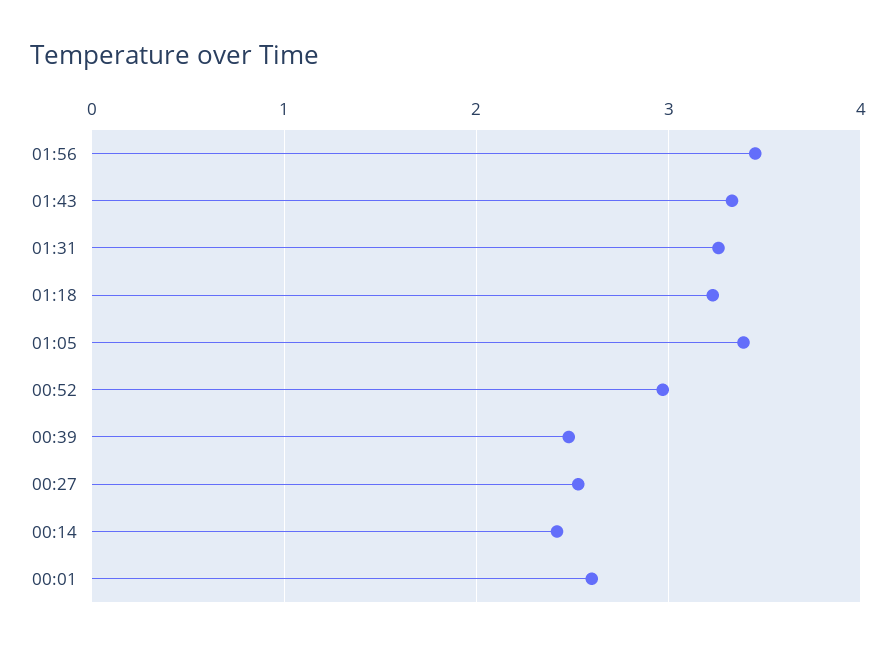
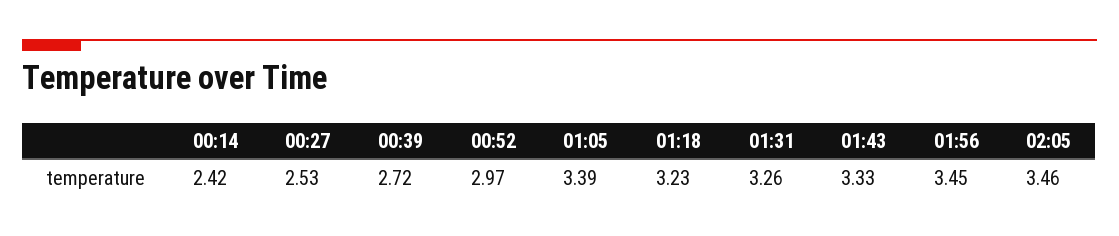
00:39: 2.5 -> 2.72
00:01: 2.6 -> none
02:05: none -> 3.46

